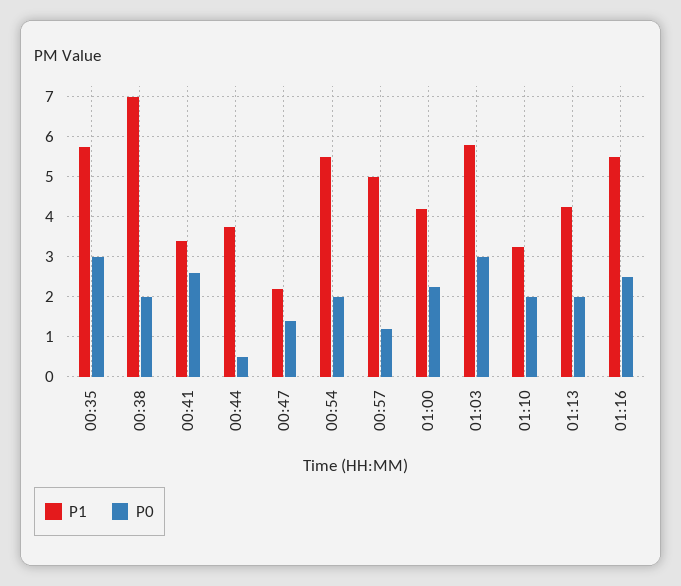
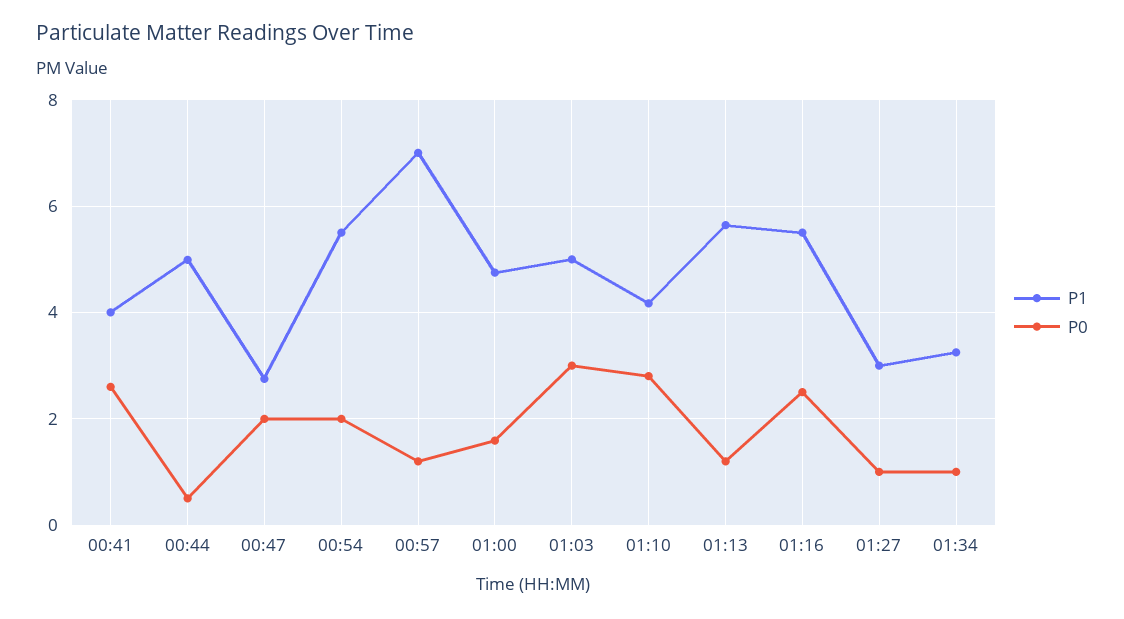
P1, 00:35: 5.8 -> none
P0, 00:35: 3 -> none
P1, 00:38: 7 -> none
P0, 00:38: 2 -> none
P1, 00:41: 3.4 -> 4
P1, 00:44: 3.8 -> 5
P1, 00:47: 2.2 -> 2.8
P0, 00:47: 1.4 -> 2
P1, 00:57: 5 -> 7
P1, 01:00: 4.2 -> 4.8
P0, 01:00: 2.2 -> 1.6
P1, 01:03: 5.8 -> 5
P1, 01:10: 3.2 -> 4.2
P0, 01:10: 2 -> 2.8
P1, 01:13: 4.2 -> 5.6
P0, 01:13: 2 -> 1.2
P1, 01:27: none -> 3
P0, 01:27: none -> 1
P1, 01:34: none -> 3.2
P0, 01:34: none -> 1

